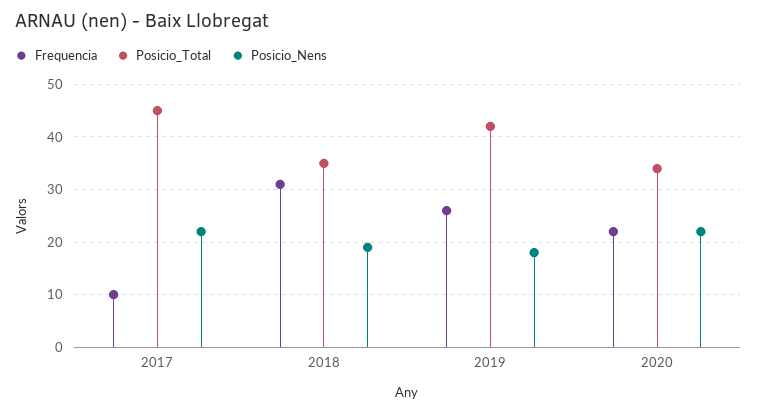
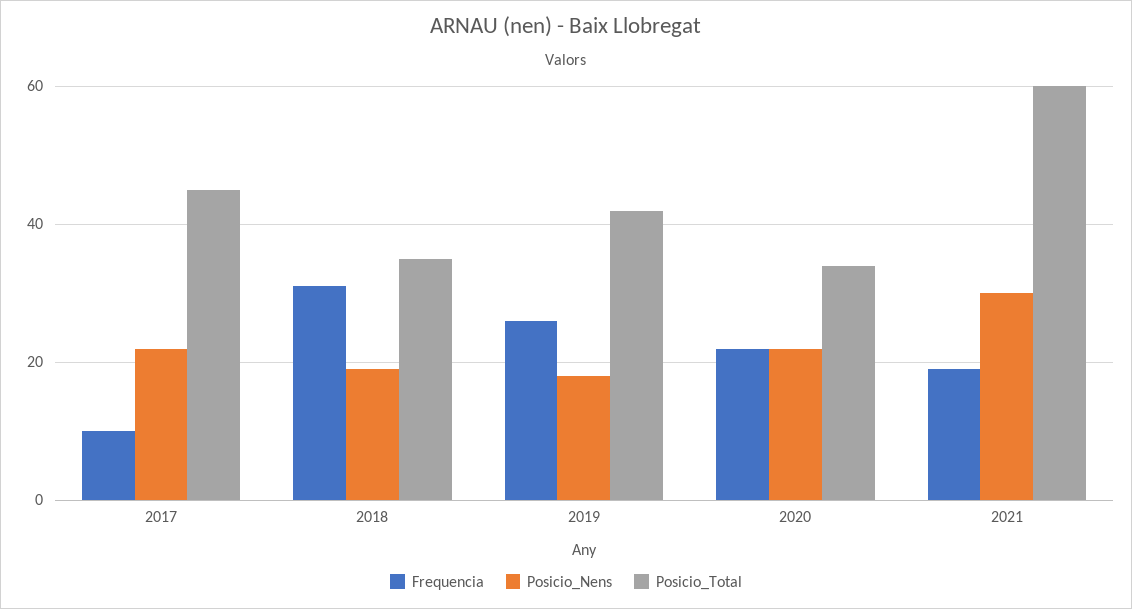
Frequencia, 2021: none -> 20
Posicio_Nens, 2021: none -> 30
Posicio_Total, 2021: none -> 60

